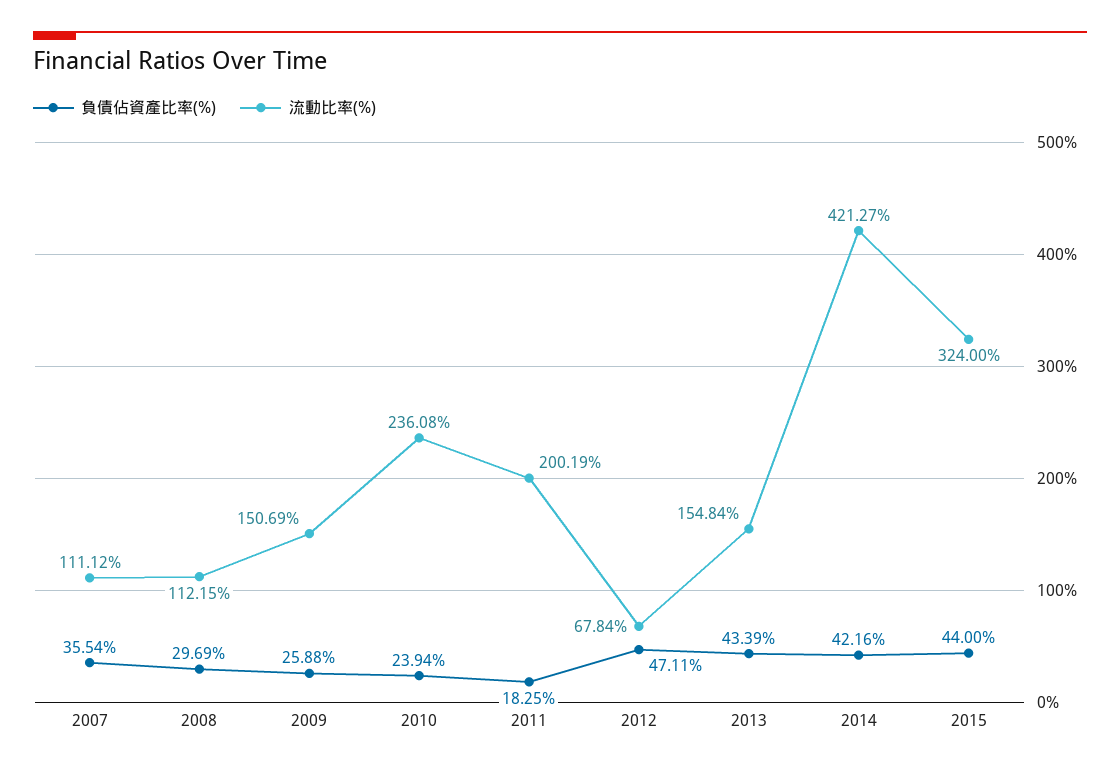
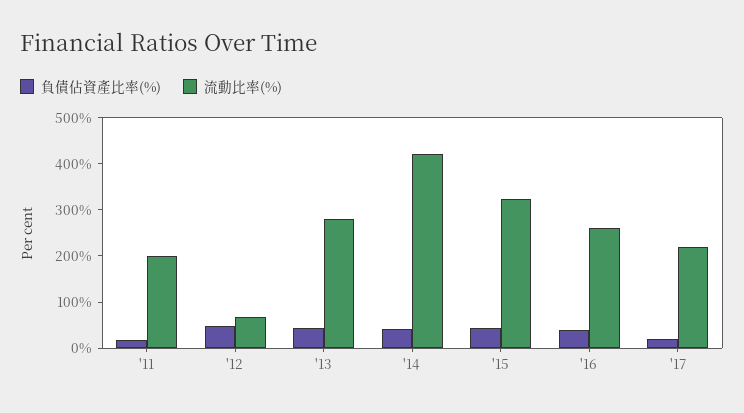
負債佔資產比率(%), 2007: 35.54 -> none
流動比率(%), 2007: 111.12 -> none
負債佔資產比率(%), 2008: 29.69 -> none
流動比率(%), 2008: 112.15 -> none
負債佔資產比率(%), 2009: 25.88 -> none
流動比率(%), 2009: 150.69 -> none
負債佔資產比率(%), 2010: 23.94 -> none
流動比率(%), 2010: 236.08 -> none
流動比率(%), 2013: 154.84 -> 280
負債佔資產比率(%), '16: none -> 40
流動比率(%), '16: none -> 260
負債佔資產比率(%), '17: none -> 20
流動比率(%), '17: none -> 220

